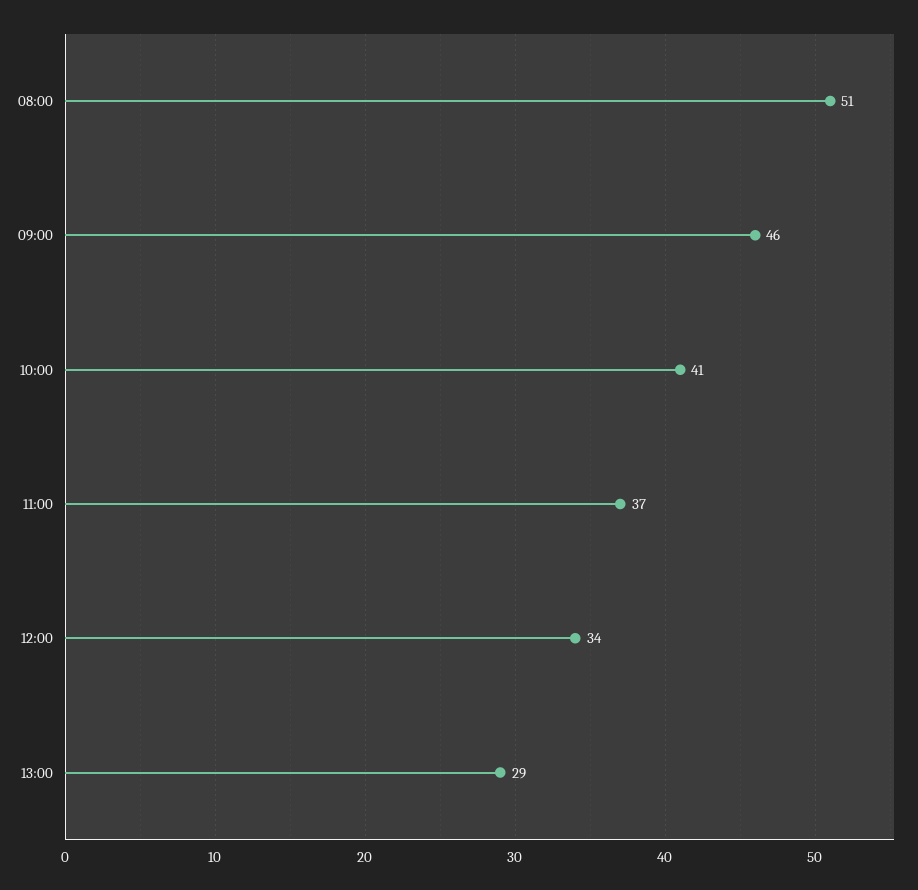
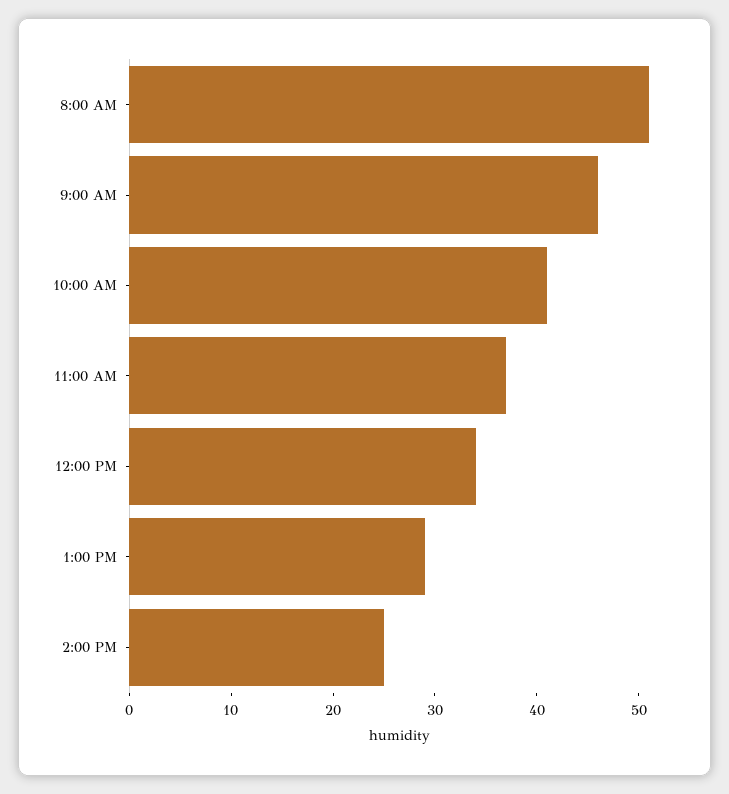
2:00 PM: none -> 25

